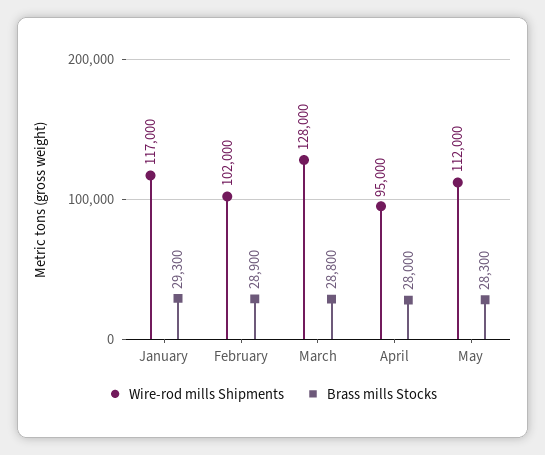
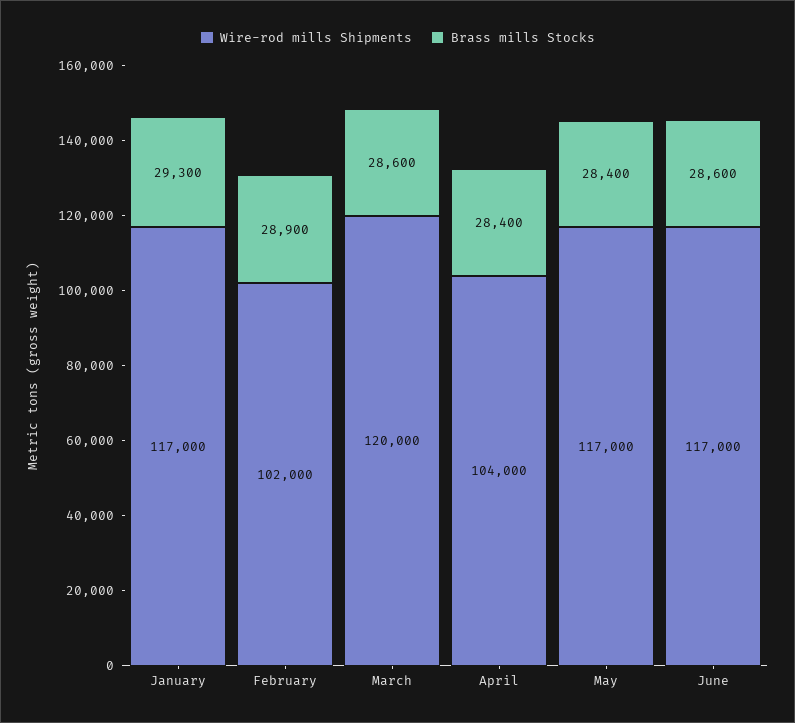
Wire-rod mills Shipments, March: 128000 -> 120000
Brass mills Stocks, March: 28800 -> 28600
Wire-rod mills Shipments, April: 95000 -> 104000
Brass mills Stocks, April: 28000 -> 28400
Wire-rod mills Shipments, May: 112000 -> 117000
Brass mills Stocks, May: 28300 -> 28400
Wire-rod mills Shipments, June: none -> 117000
Brass mills Stocks, June: none -> 28600

